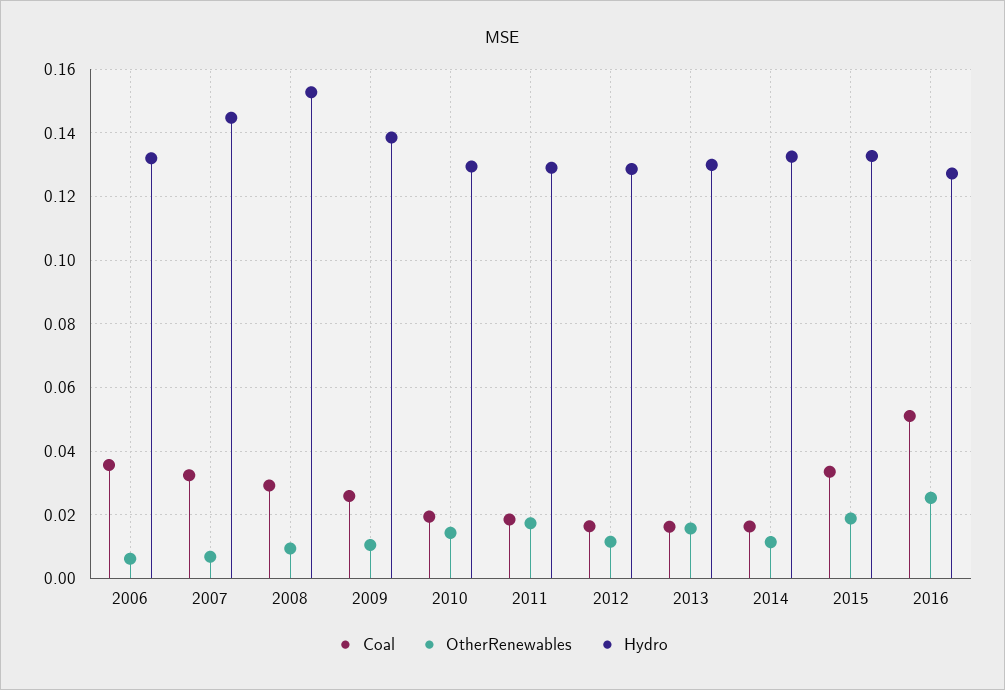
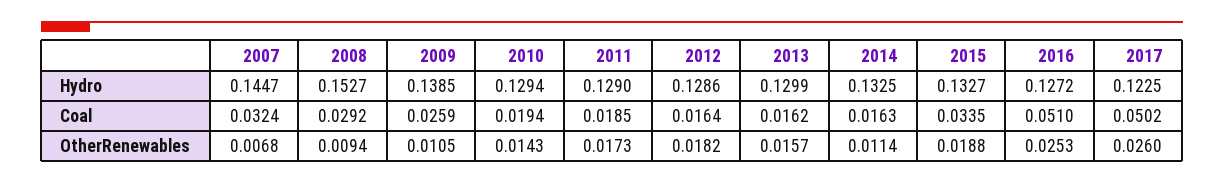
Coal, 2006: 0.036 -> none
OtherRenewables, 2006: 0.006 -> none
Hydro, 2006: 0.132 -> none
OtherRenewables, 2012: 0.012 -> 0.0182
Hydro, 2017: none -> 0.1225
Coal, 2017: none -> 0.0502
OtherRenewables, 2017: none -> 0.026

